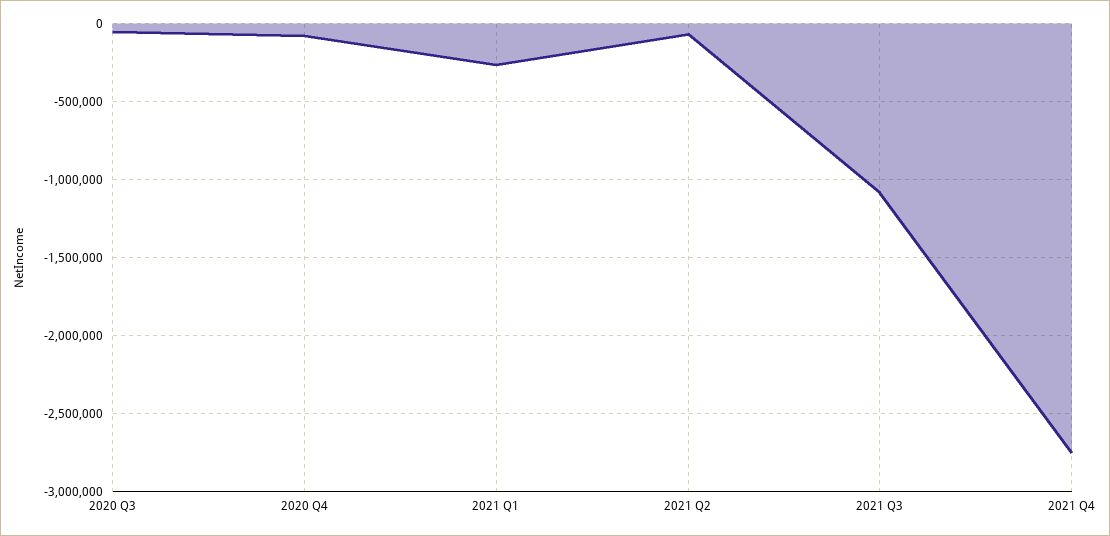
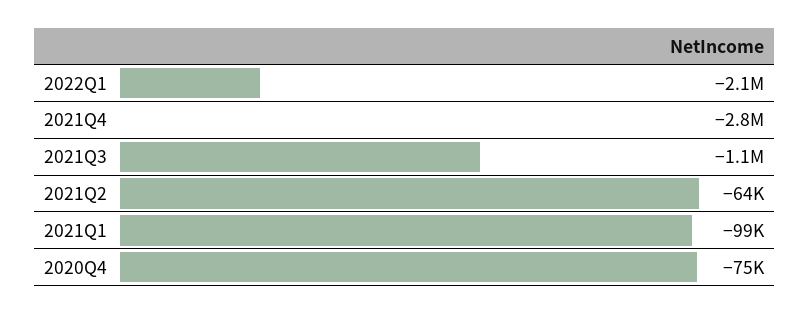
2020 Q3: -50000 -> none
2021 Q1: -250000 -> -99000
2022Q1: none -> -2100000

